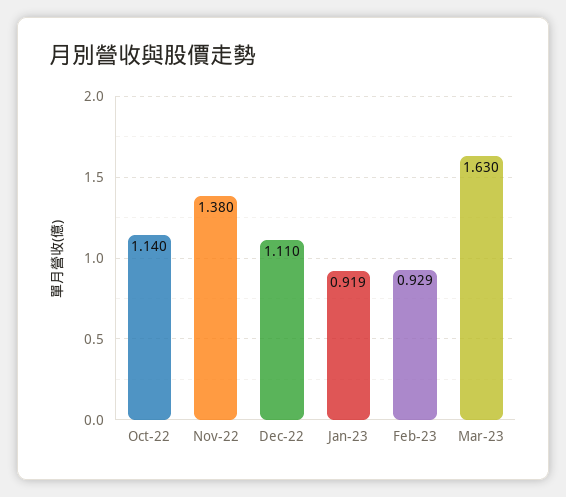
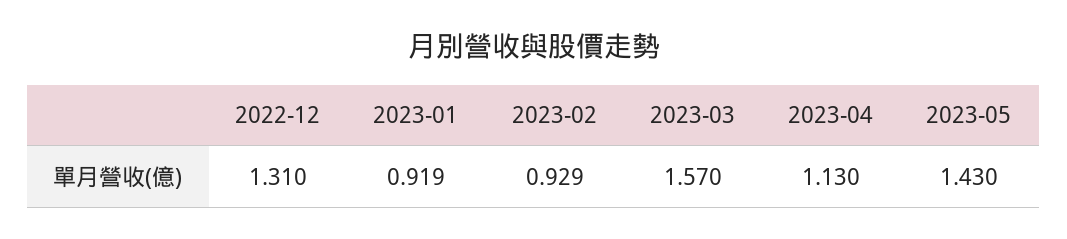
Oct-22: 1.14 -> none
Nov-22: 1.38 -> none
Dec-22: 1.11 -> 1.31
Mar-23: 1.63 -> 1.57
2023-04: none -> 1.13
2023-05: none -> 1.43

